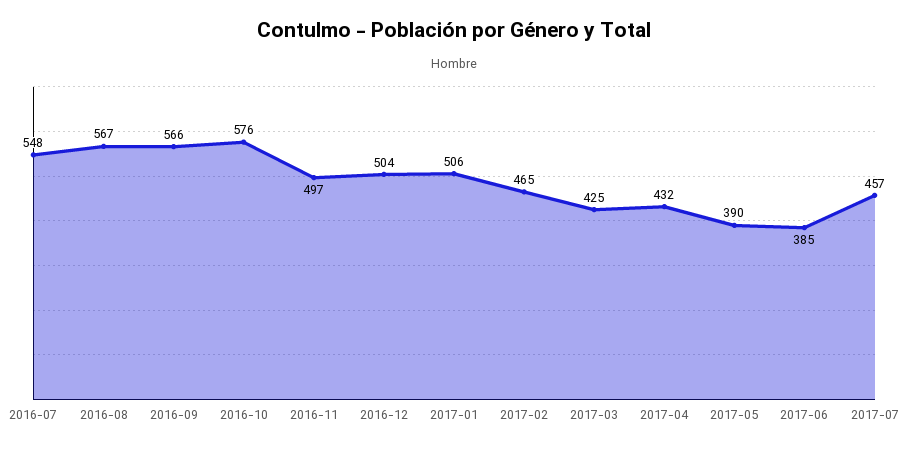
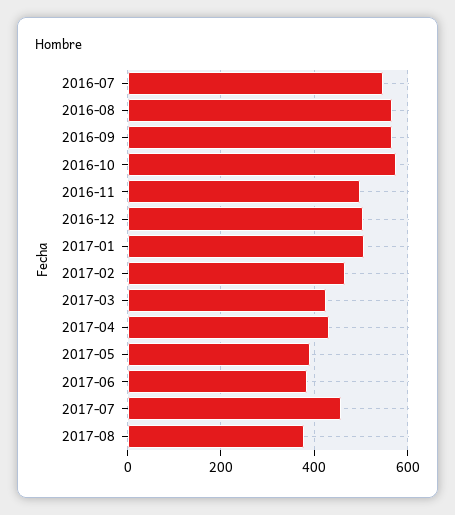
2017-08: none -> 380

